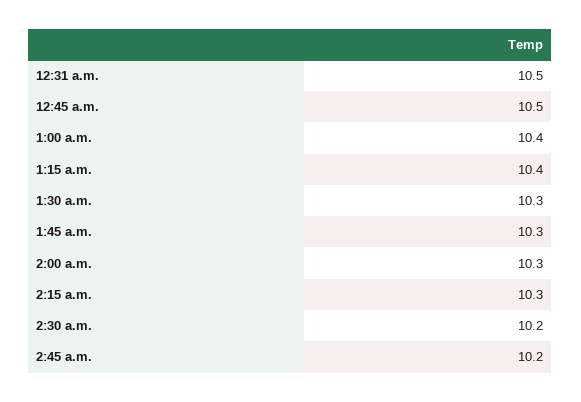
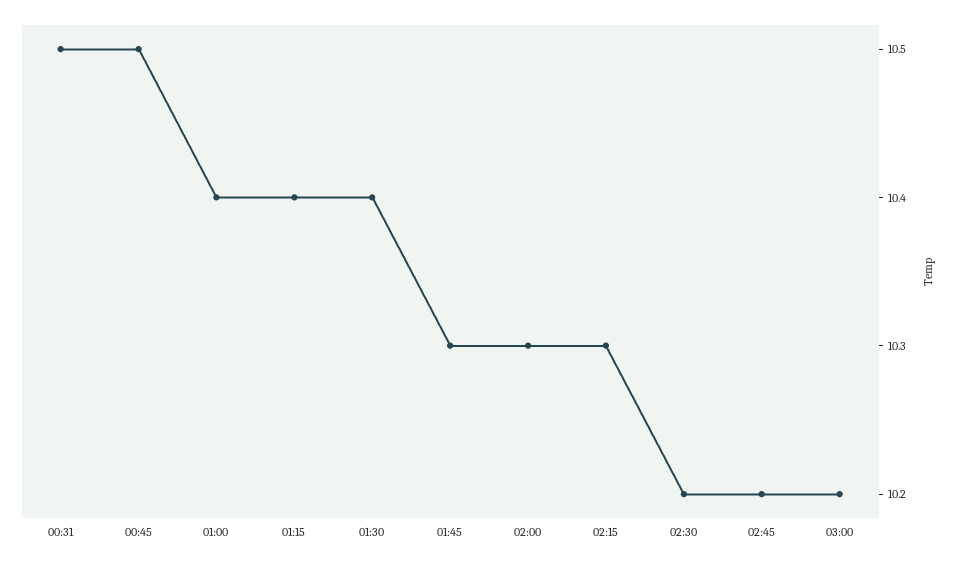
1:30 a.m.: 10.3 -> 10.4
03:00: none -> 10.2

